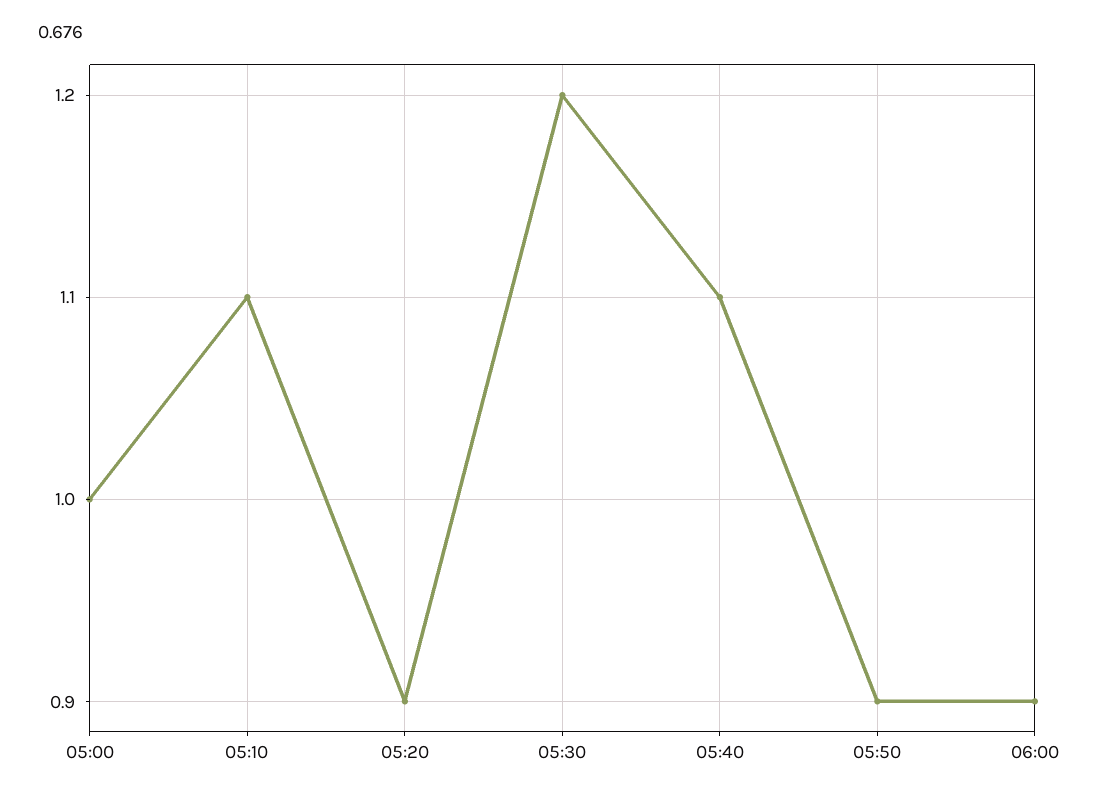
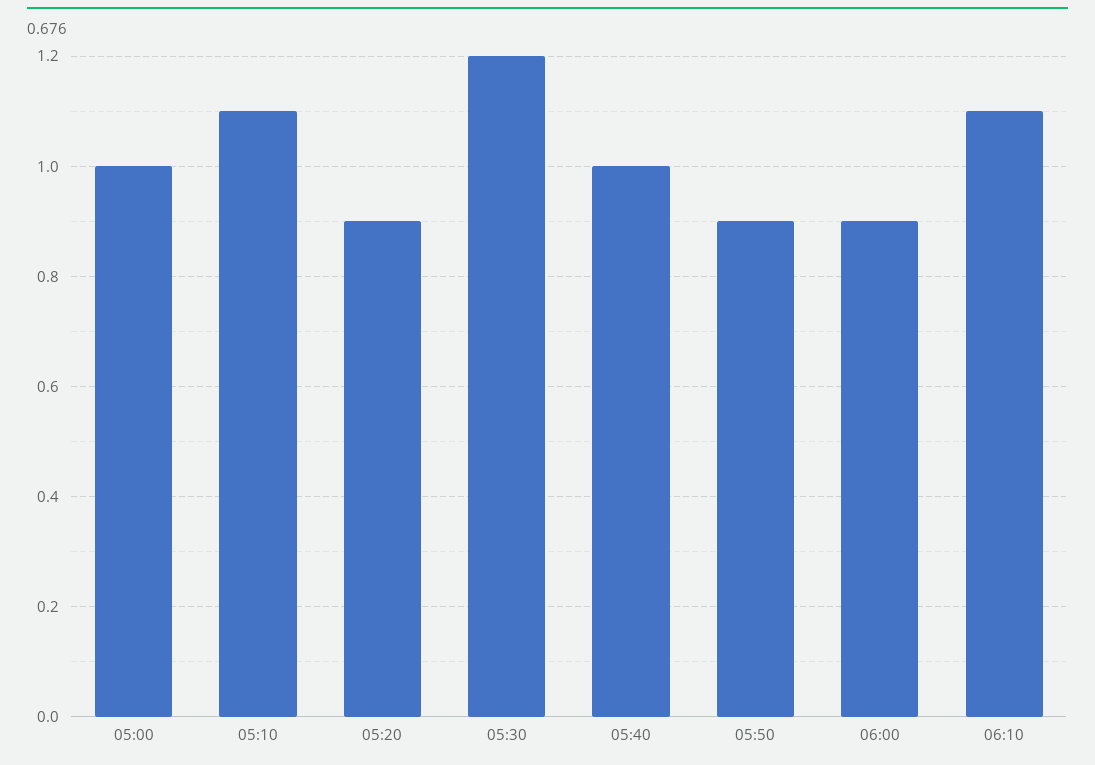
05:40: 1.1 -> 1
06:10: none -> 1.1

